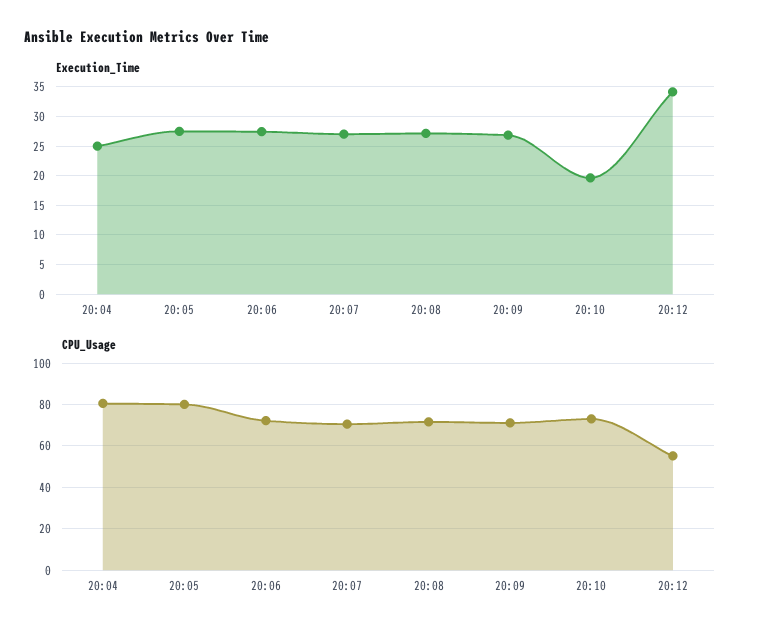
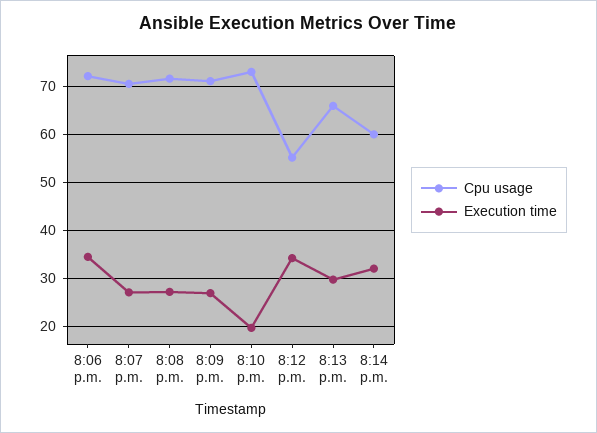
Execution_Time, 20:04: 25 -> none
Execution_Time, 20:05: 27.5 -> none
Execution_Time, 20:06: 27.5 -> 34
CPU_Usage, 20:04: 80 -> none
CPU_Usage, 20:05: 80 -> none
CPU_Usage, 8:13 p.m.: none -> 66
Execution_Time, 8:13 p.m.: none -> 30
CPU_Usage, 8:14 p.m.: none -> 60
Execution_Time, 8:14 p.m.: none -> 32

